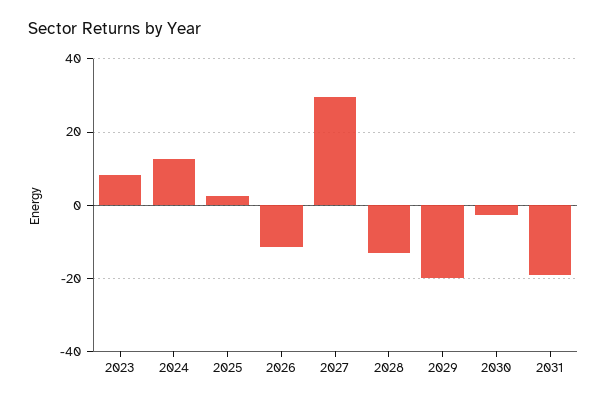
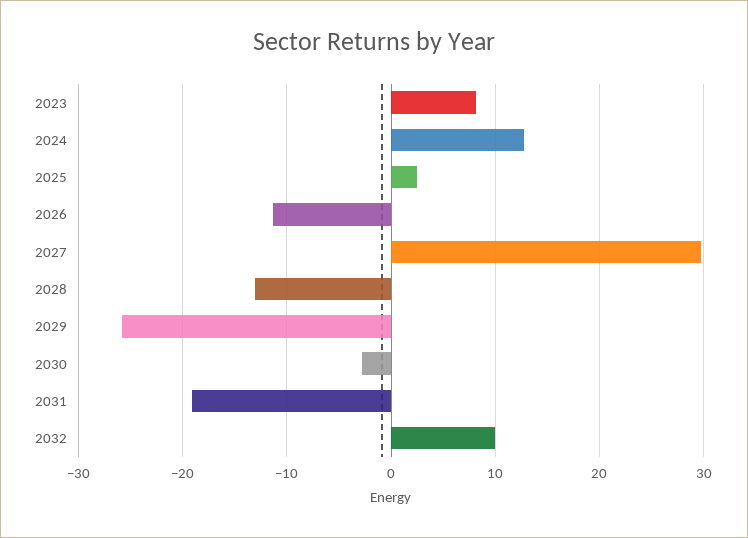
2029: -20 -> -26
2032: none -> 10

